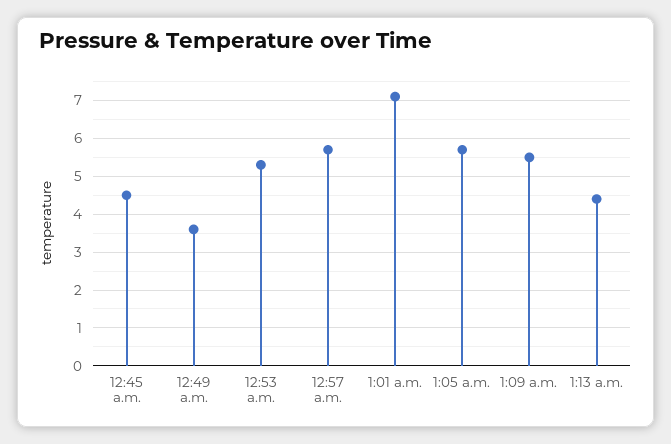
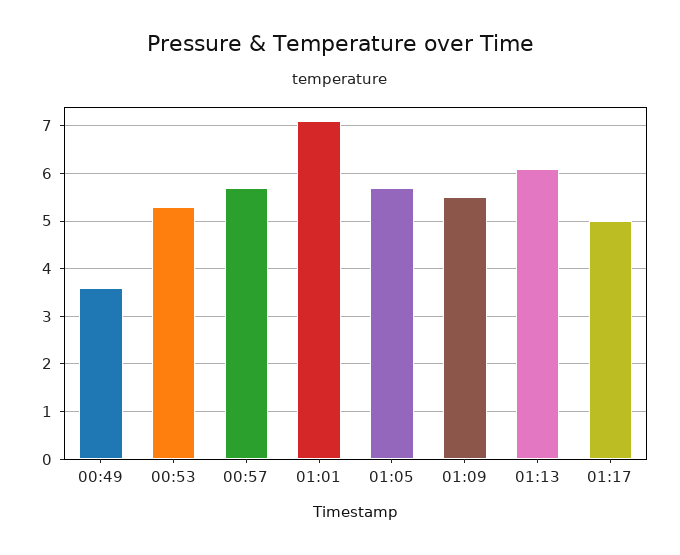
12:45 a.m.: 4.5 -> none
1:13 a.m.: 4.5 -> 6
01:17: none -> 5

